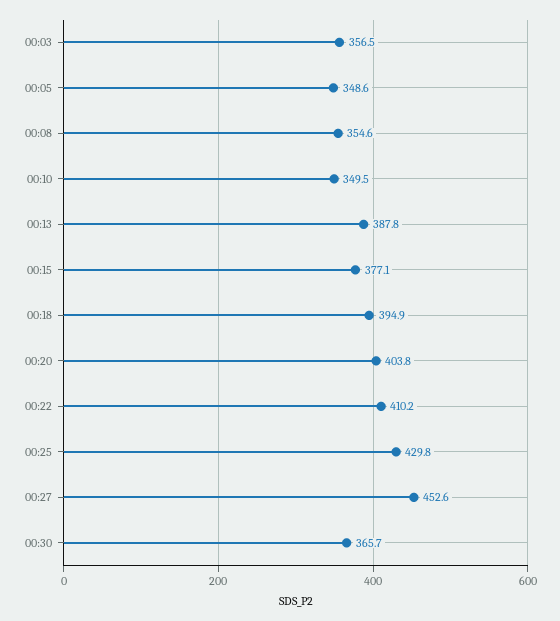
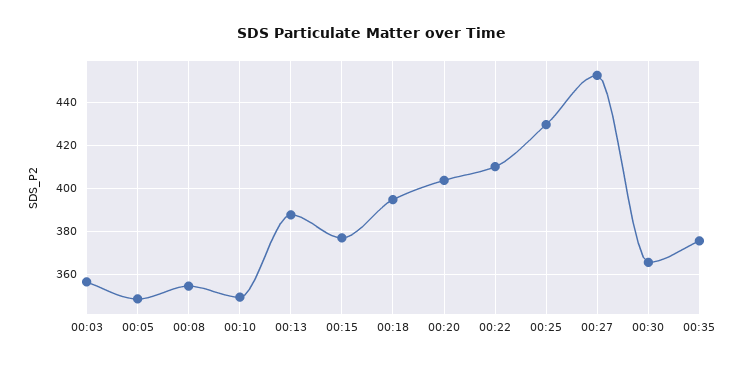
00:35: none -> 375

